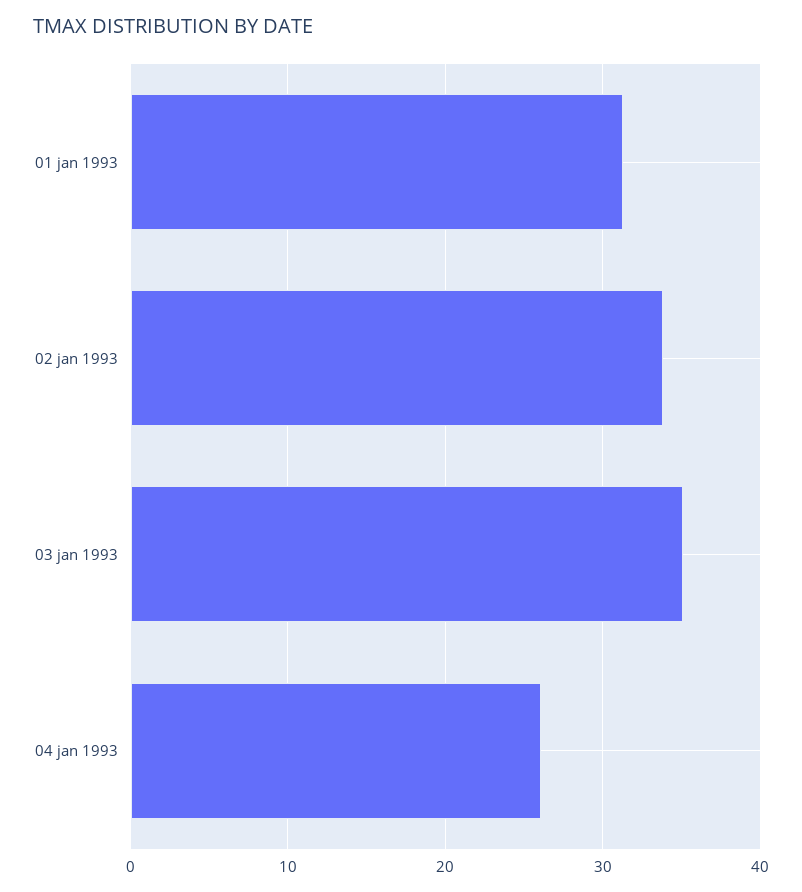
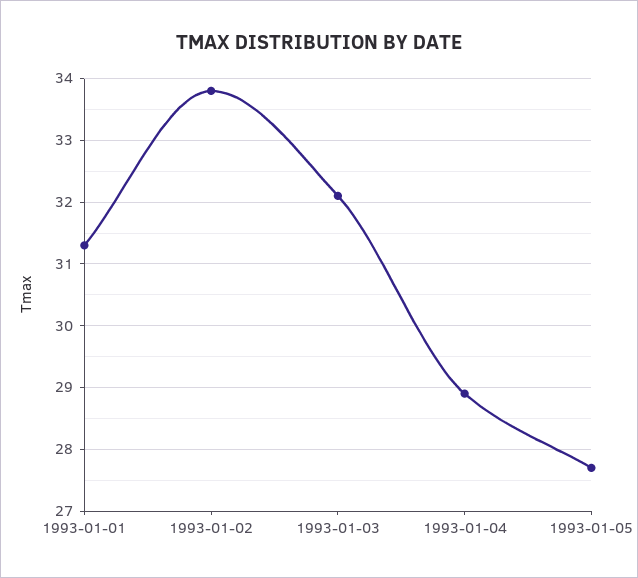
03 jan 1993: 35 -> 32.1
04 jan 1993: 26 -> 28.9
1993-01-05: none -> 27.7

